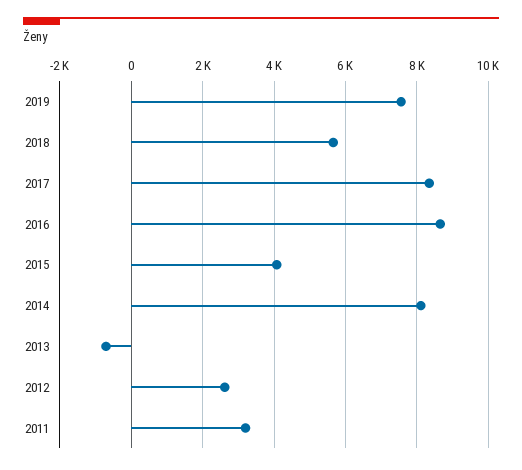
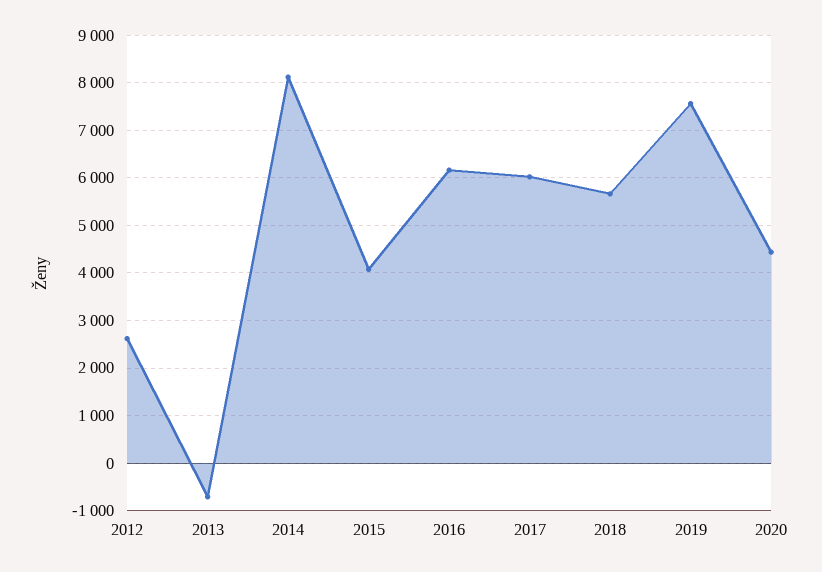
2017: 8400 -> 6000
2016: 8600 -> 6200
2011: 3200 -> none
2020: none -> 4400

